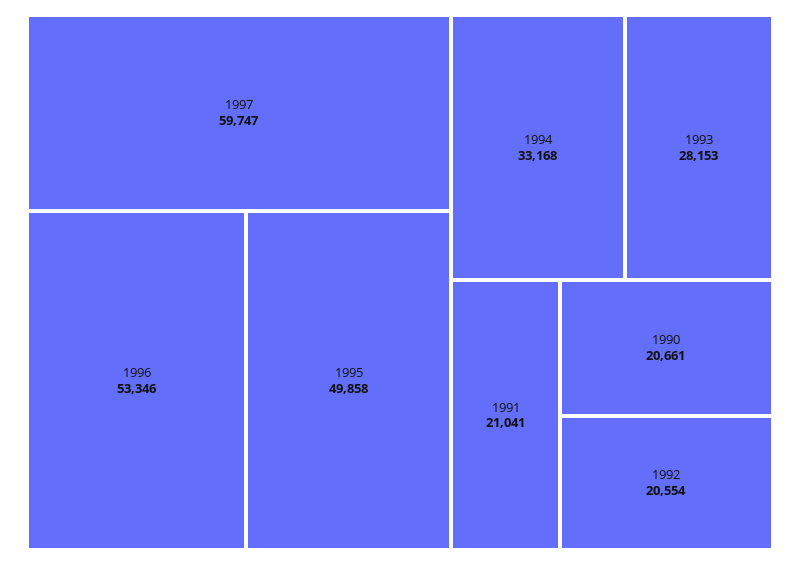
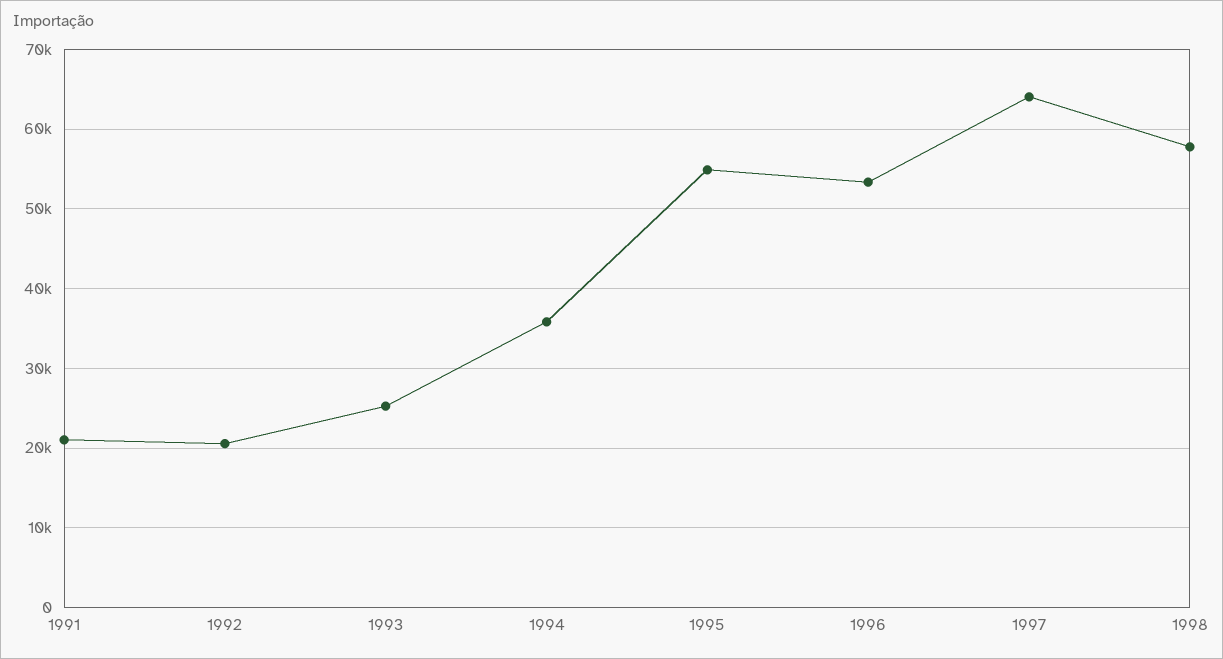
1997: 59747 -> 64000
1995: 49858 -> 55000
1994: 33168 -> 36000
1993: 28153 -> 25000
1990: 20661 -> none
1998: none -> 58000

